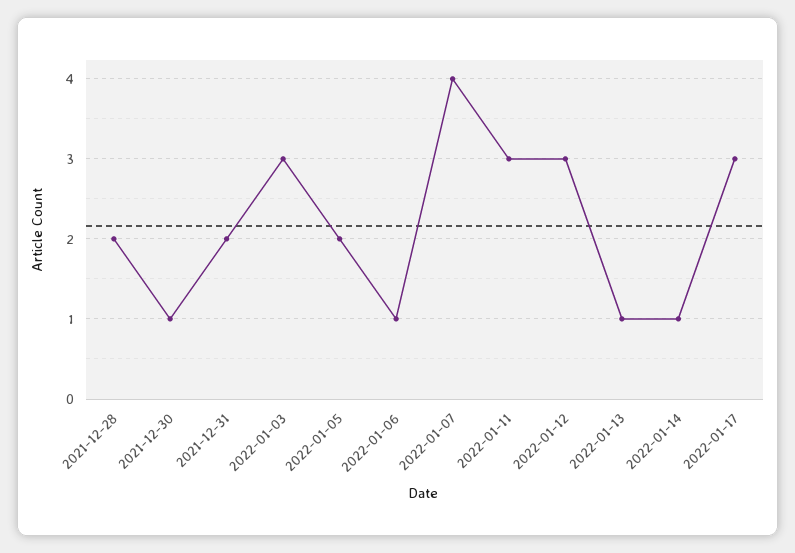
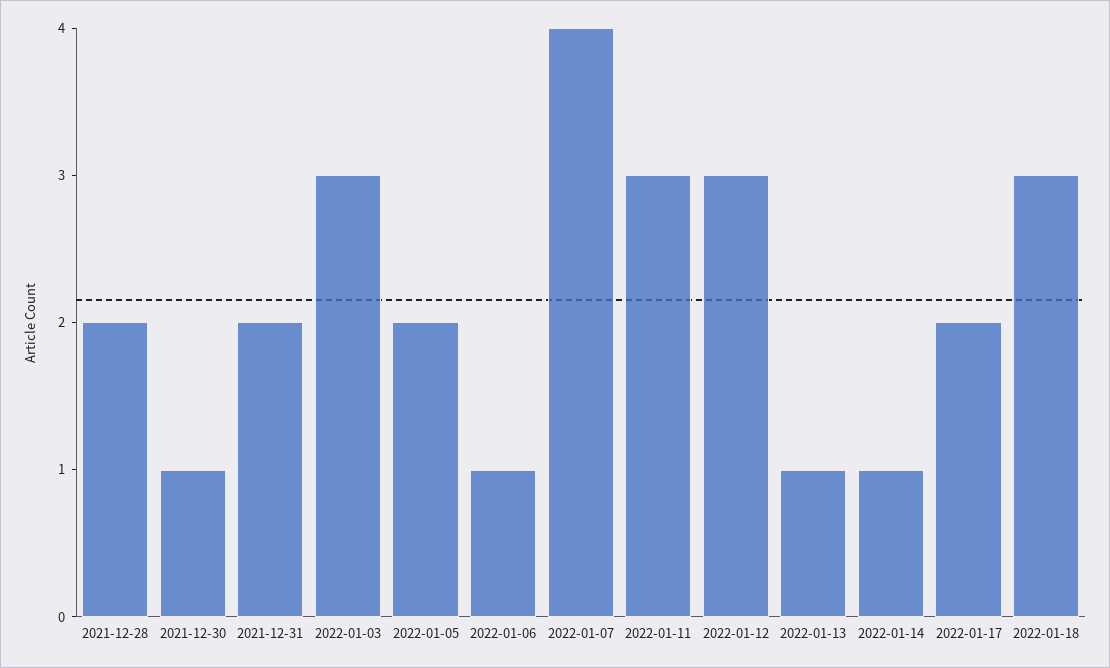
2022-01-17: 3 -> 2
2022-01-18: none -> 3

